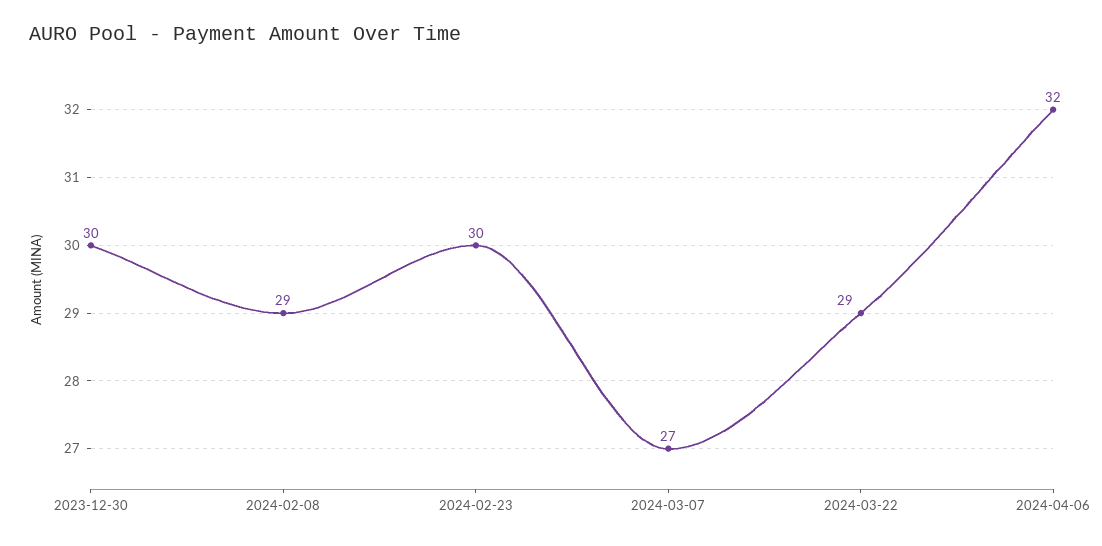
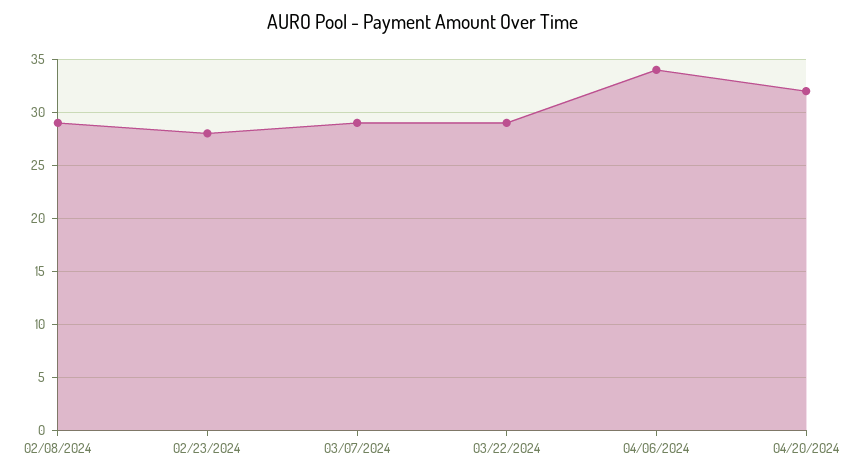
2023-12-30: 30 -> none
2024-02-23: 30 -> 28
2024-03-07: 27 -> 29
2024-04-06: 32 -> 34
04/20/2024: none -> 32

